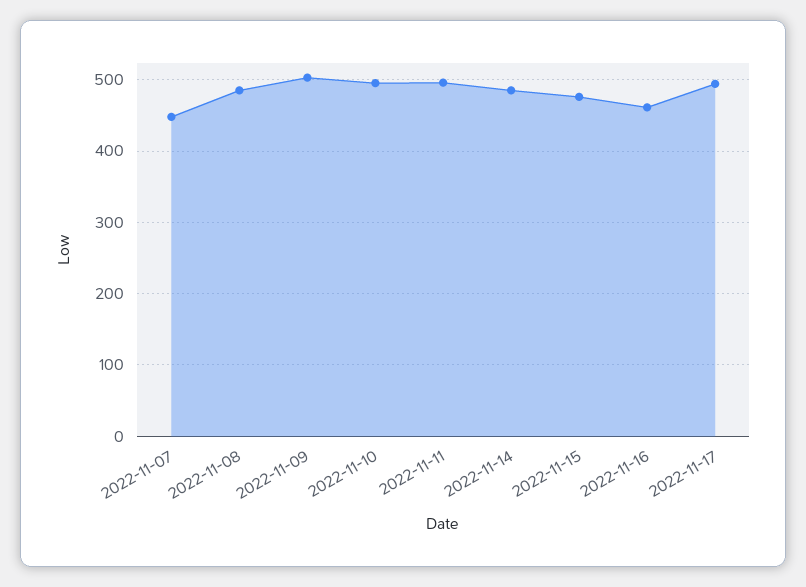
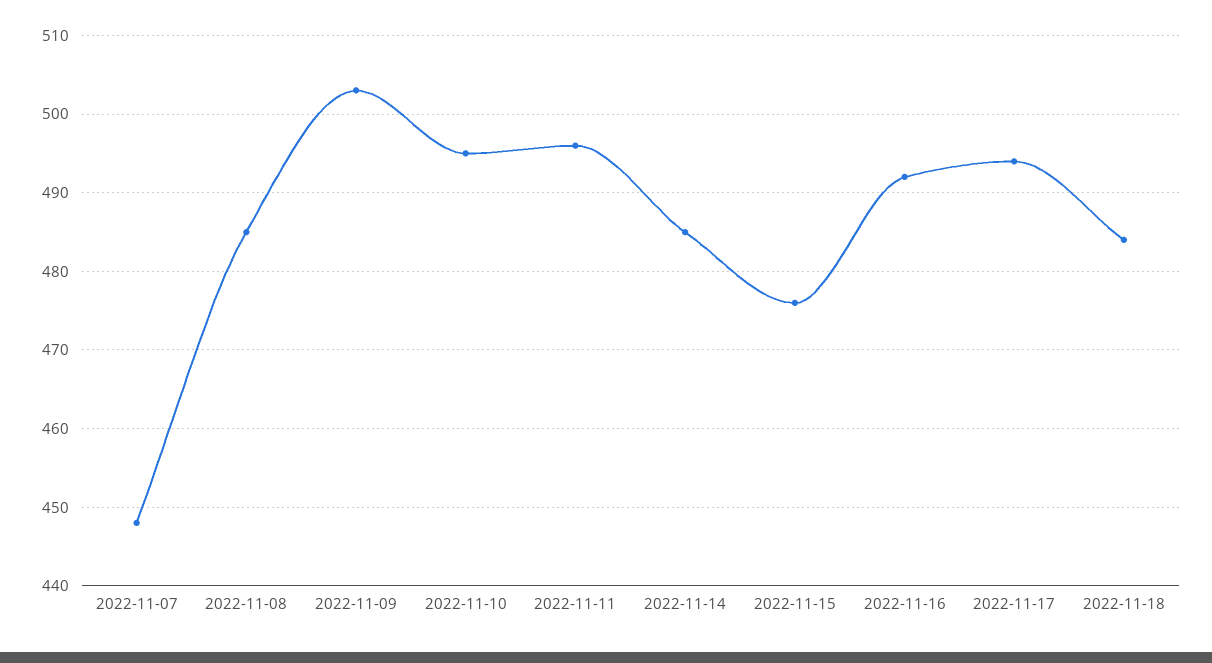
2022-11-16: 460 -> 492
2022-11-18: none -> 484

